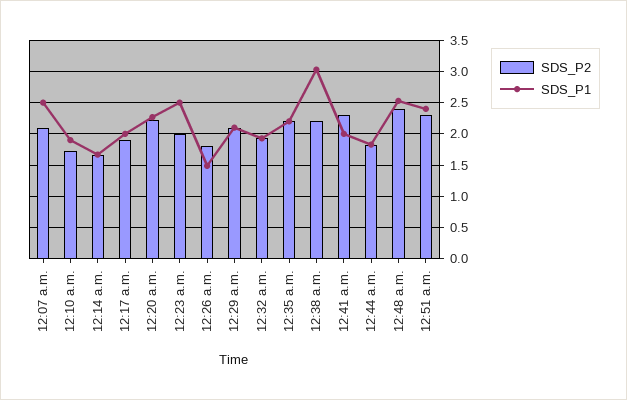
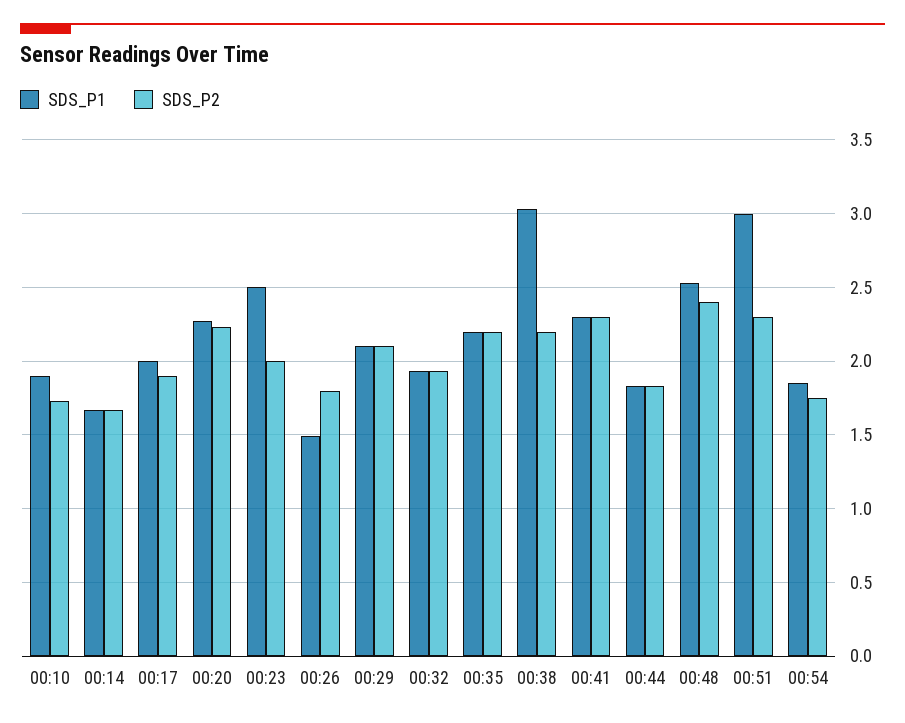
SDS_P2, 12:07 a.m.: 2.1 -> none
SDS_P1, 12:07 a.m.: 2.5 -> none
SDS_P1, 12:41 a.m.: 2 -> 2.3
SDS_P1, 12:51 a.m.: 2.4 -> 3
SDS_P1, 00:54: none -> 1.85
SDS_P2, 00:54: none -> 1.75

